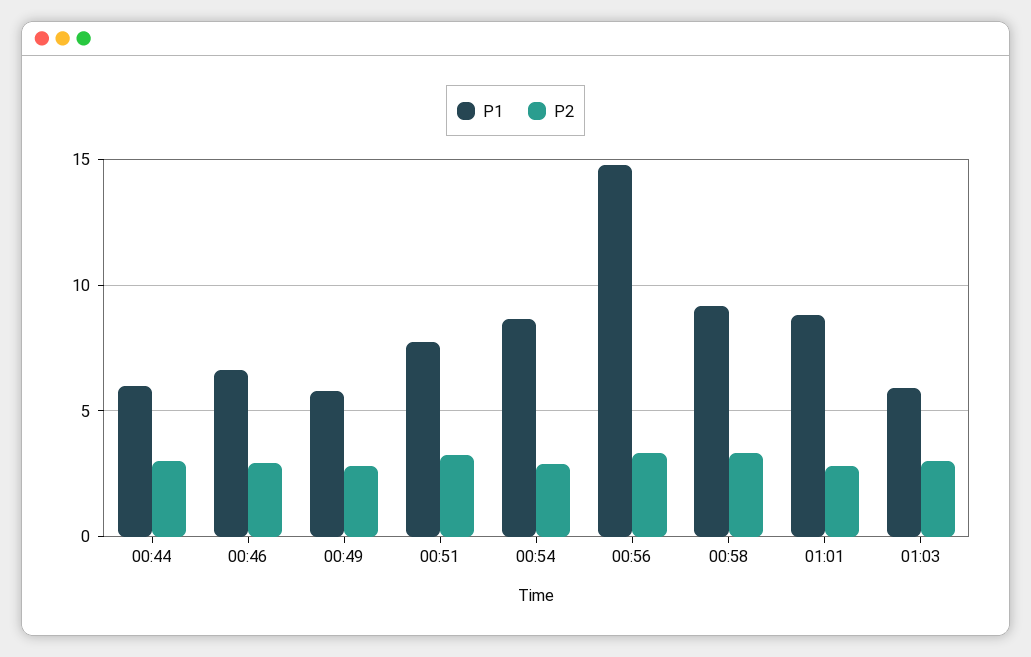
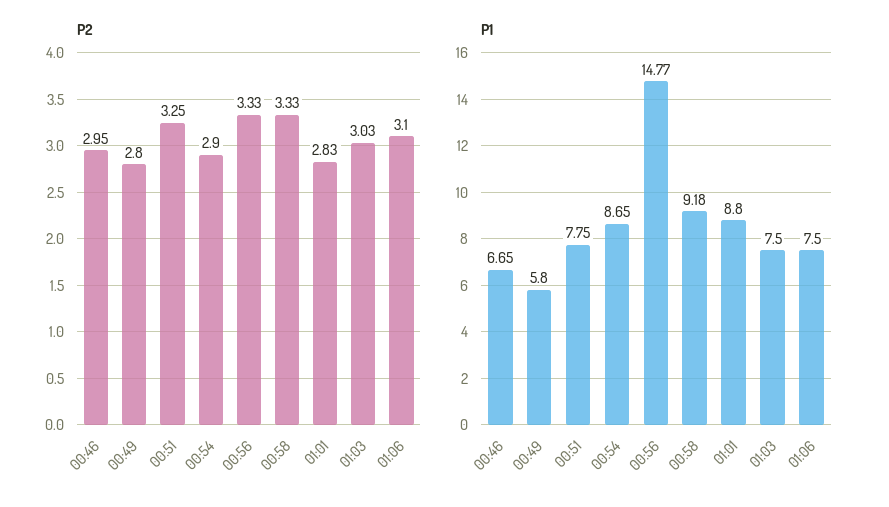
P1, 00:44: 6 -> none
P2, 00:44: 3 -> none
P1, 01:03: 6 -> 7.5
P2, 01:06: none -> 3.1
P1, 01:06: none -> 7.5

